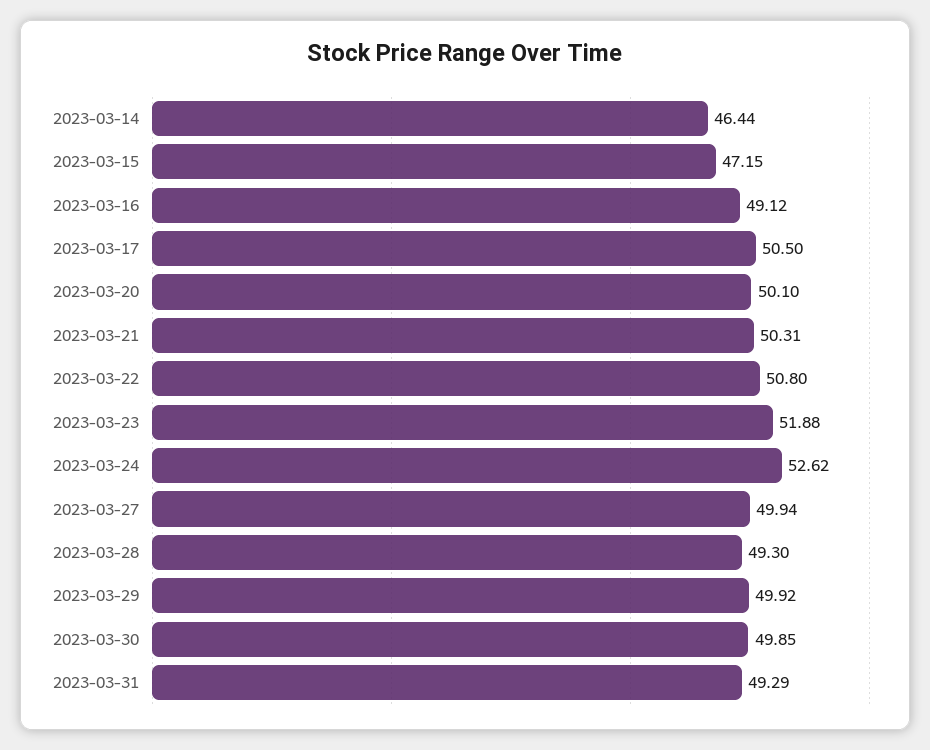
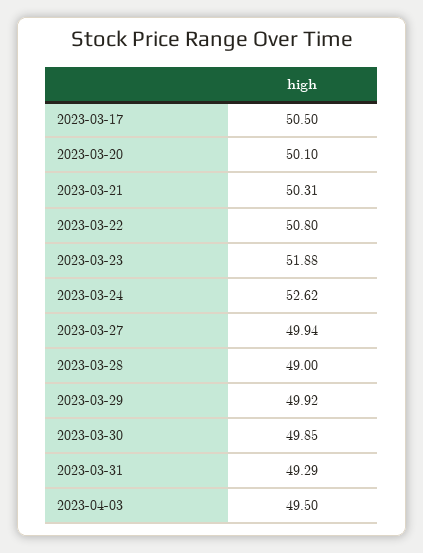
2023-03-14: 46.44 -> none
2023-03-15: 47.15 -> none
2023-03-16: 49.12 -> none
2023-03-28: 49.3 -> 49
2023-04-03: none -> 49.5

